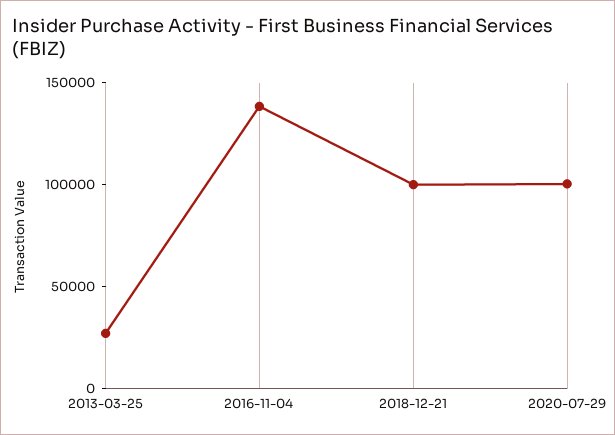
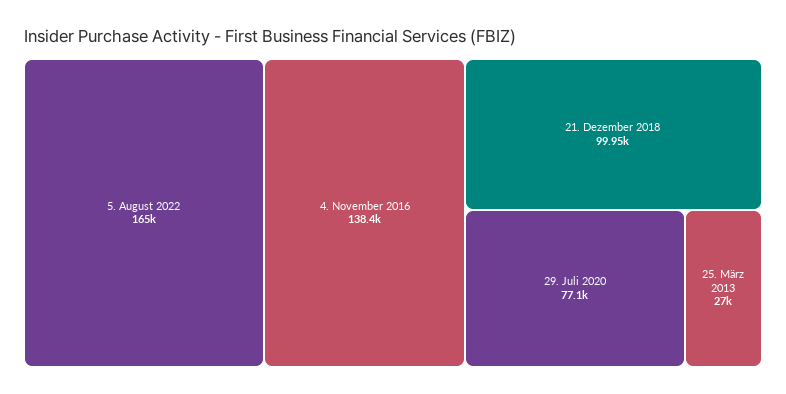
2020-07-29: 100000 -> 77100
5. August 2022: none -> 165000

